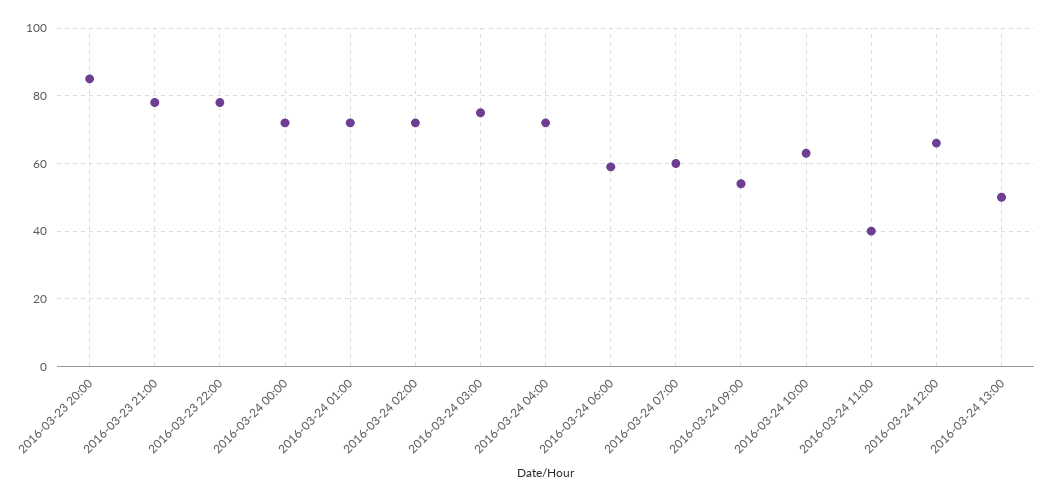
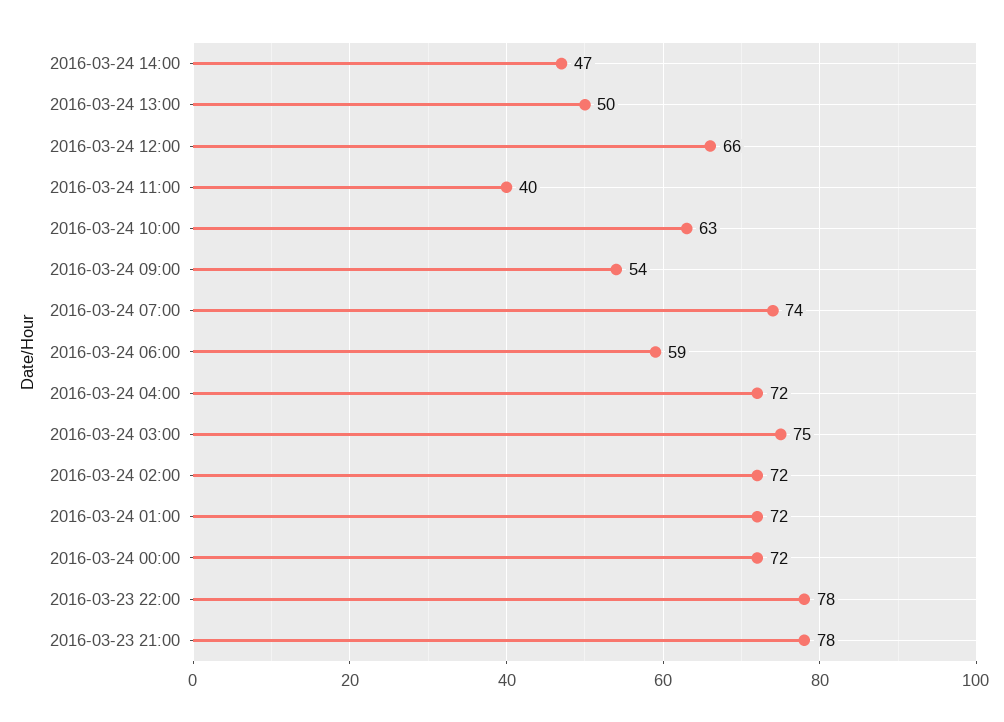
2016-03-23 20:00: 85 -> none
2016-03-24 07:00: 60 -> 74
2016-03-24 14:00: none -> 47

